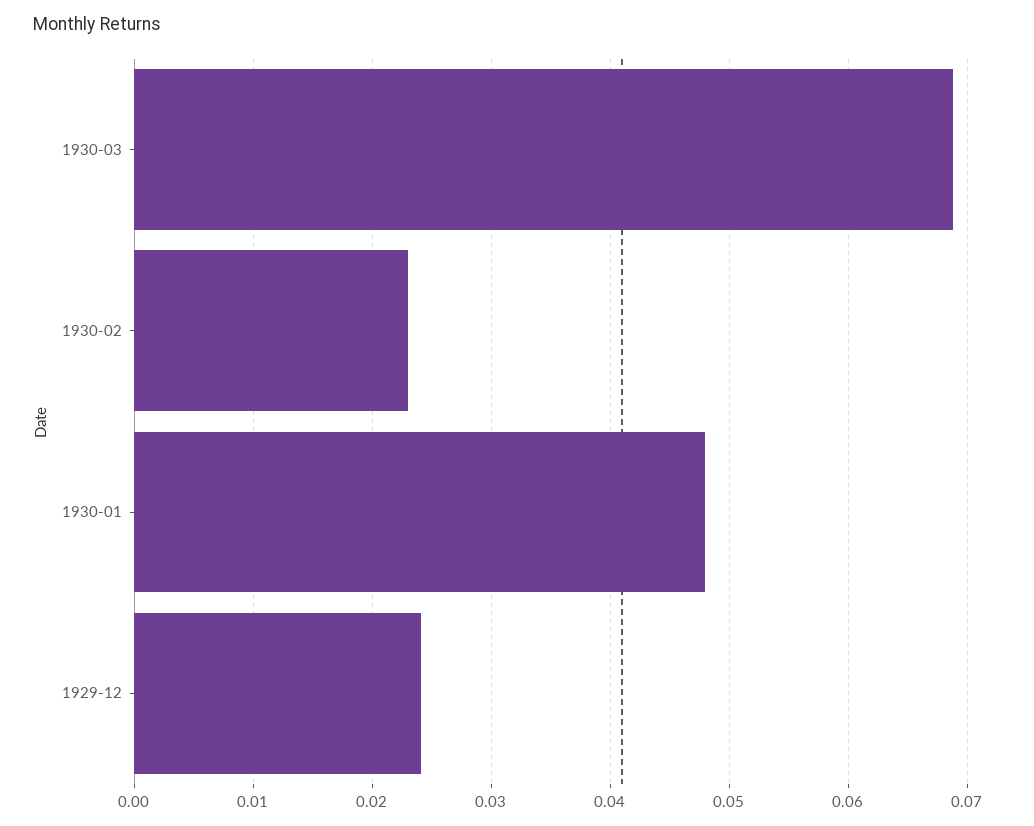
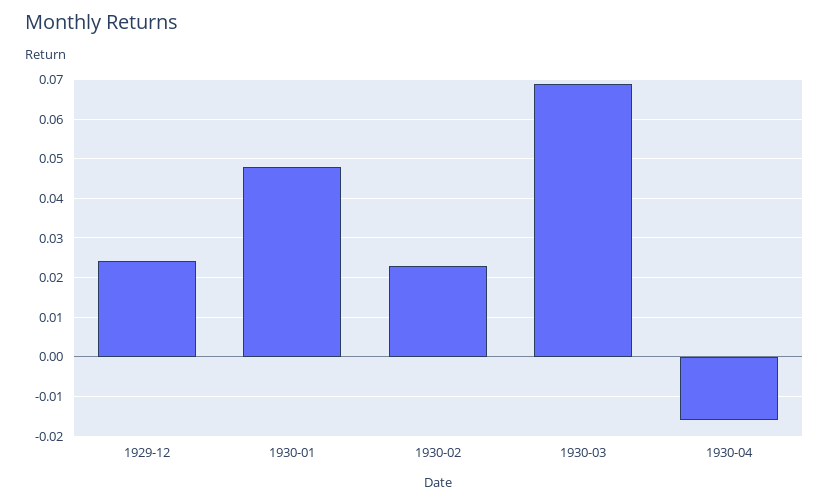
1930-04: none -> -0.016

